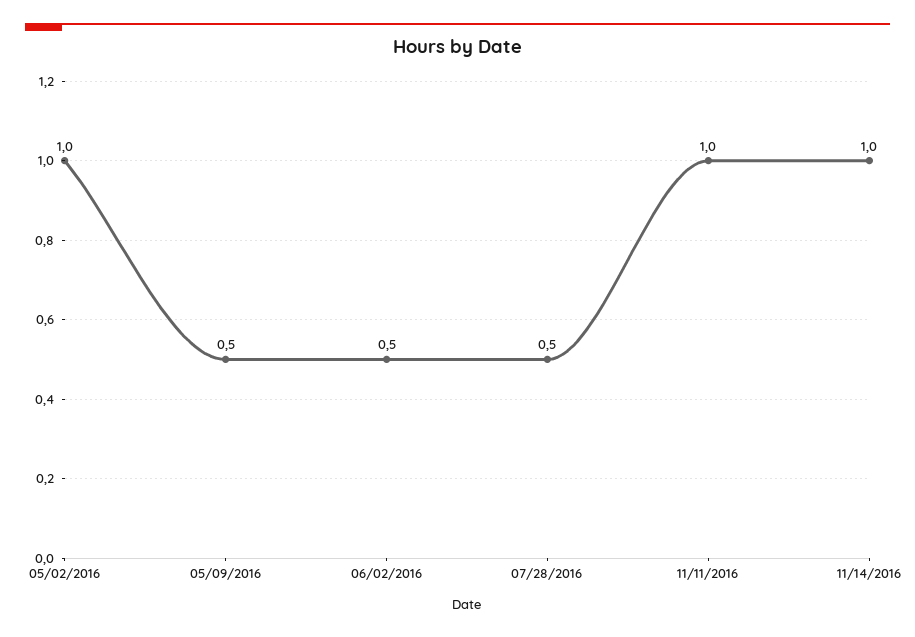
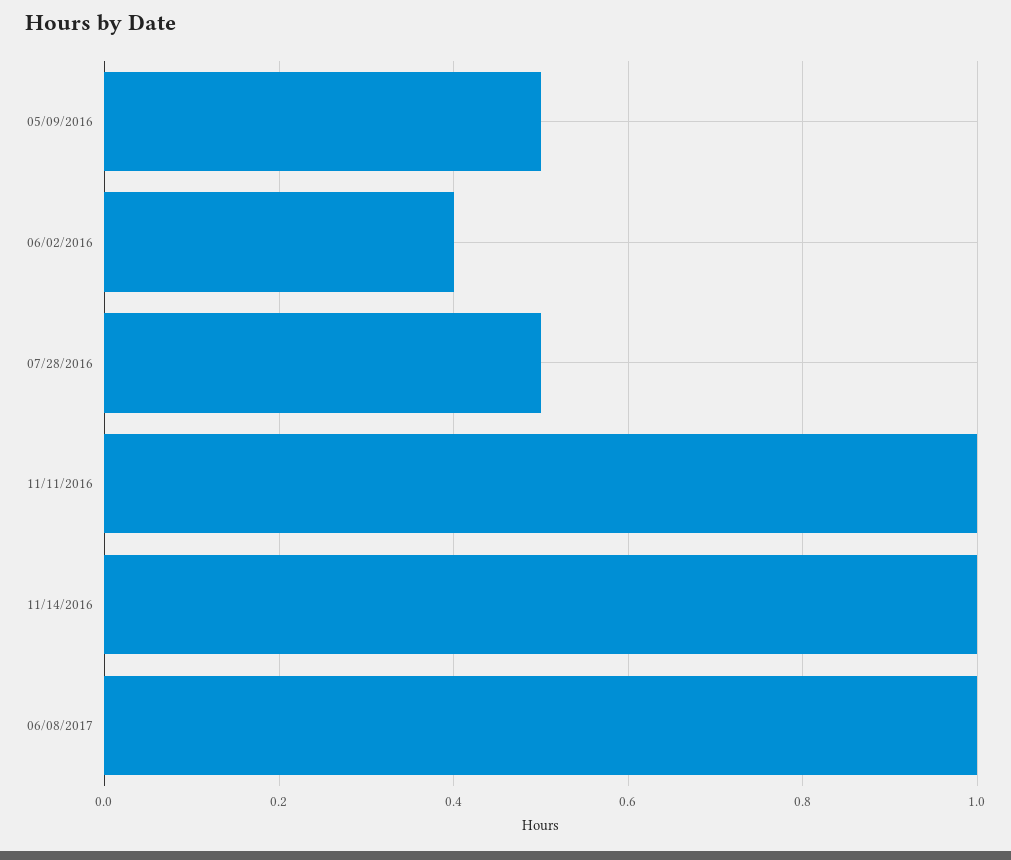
05/02/2016: 1 -> none
06/02/2016: 0.5 -> 0.4
06/08/2017: none -> 1

